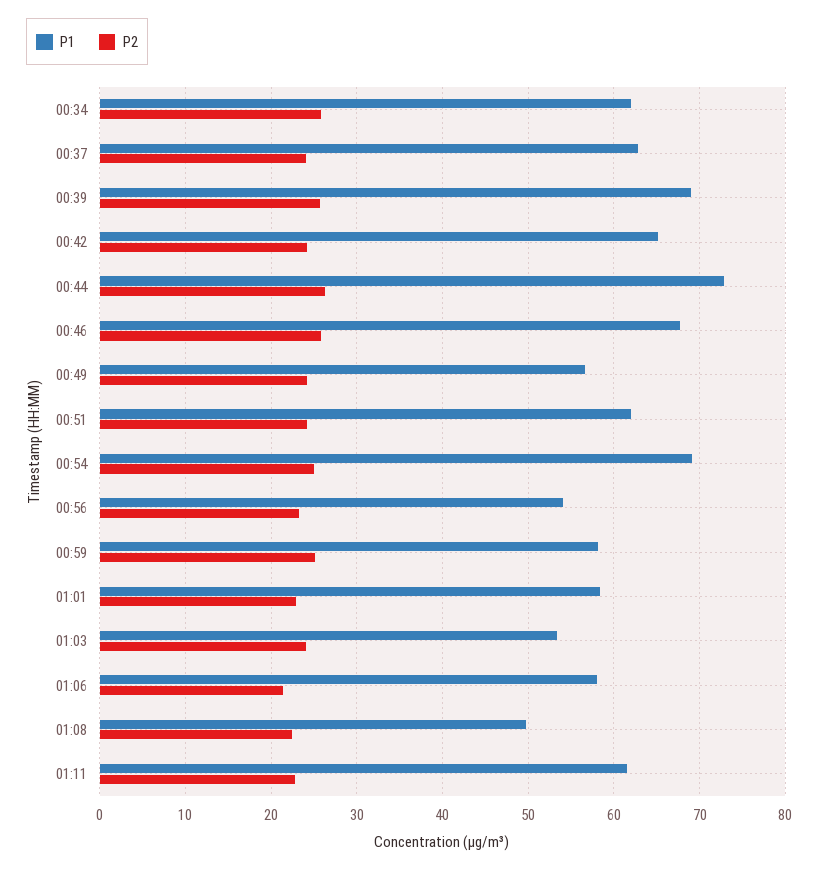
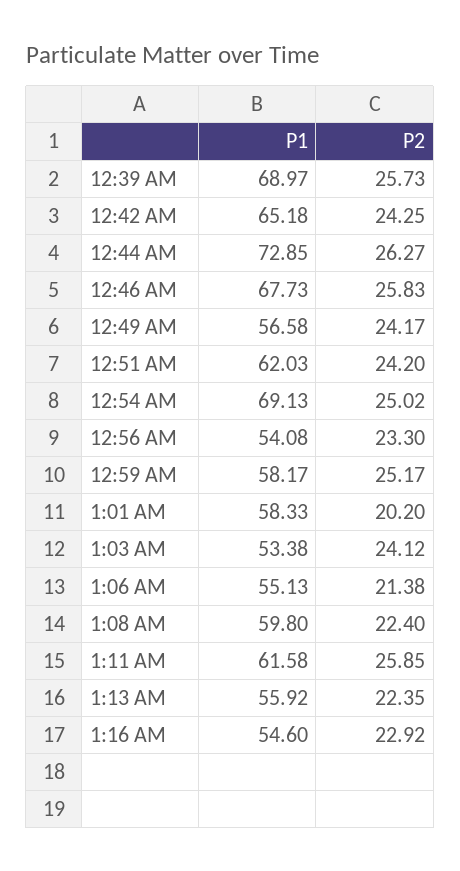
P1, 00:34: 62 -> none
P2, 00:34: 26 -> none
P1, 00:37: 63 -> none
P2, 00:37: 24 -> none
P2, 01:01: 23 -> 20.2
P1, 01:06: 58 -> 55.13
P1, 01:08: 50 -> 59.8
P2, 01:11: 23 -> 25.85
P1, 1:13 AM: none -> 55.92
P2, 1:13 AM: none -> 22.35
P1, 1:16 AM: none -> 54.6
P2, 1:16 AM: none -> 22.92

